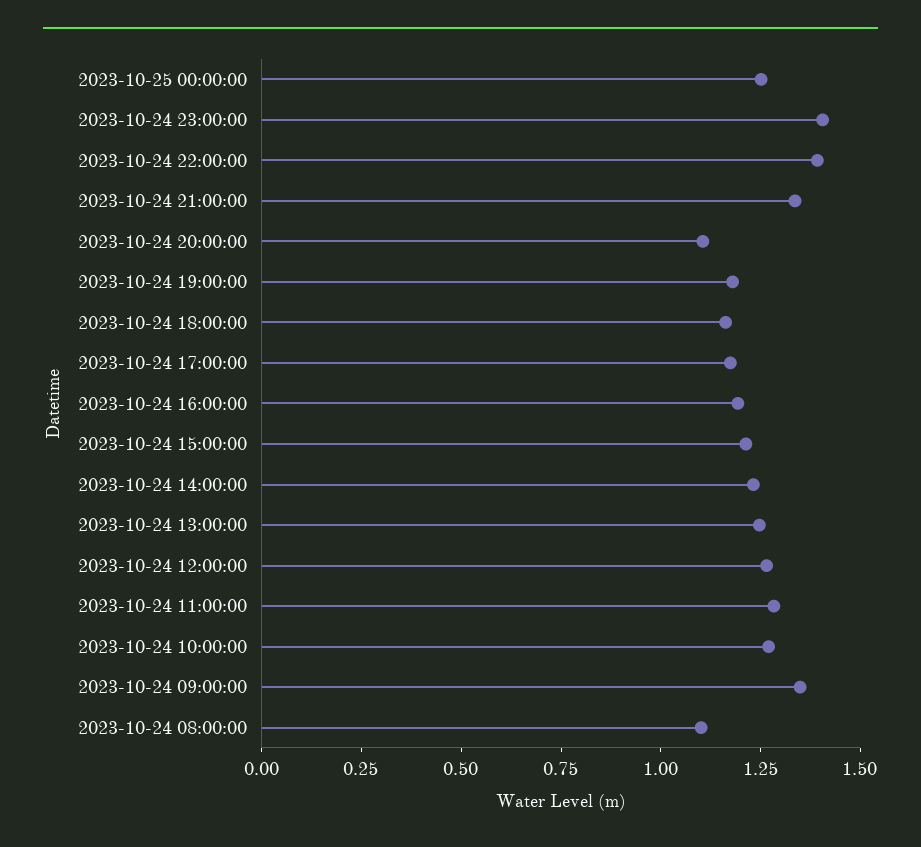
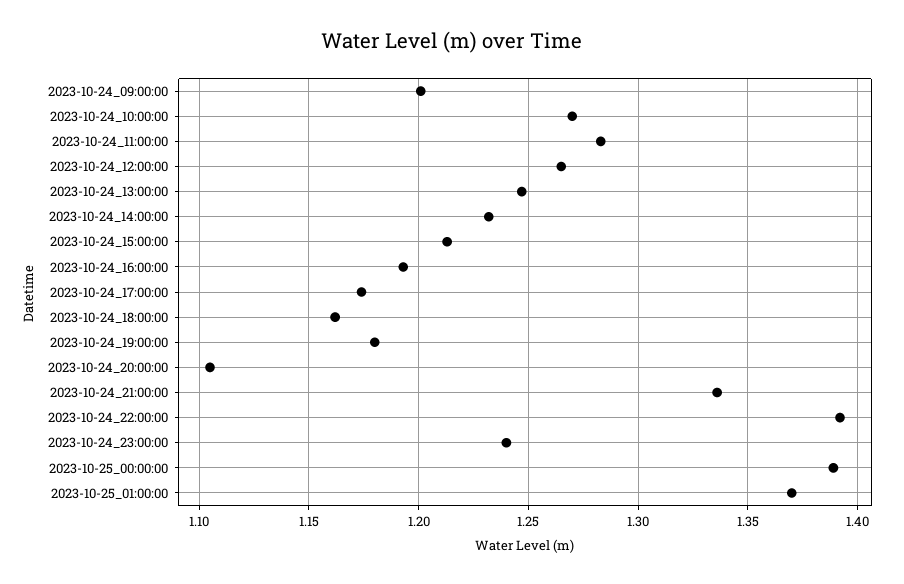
2023-10-25 00:00:00: 1.25 -> 1.39
2023-10-24 23:00:00: 1.4 -> 1.24
2023-10-24 09:00:00: 1.35 -> 1.2
2023-10-24 08:00:00: 1.1 -> none
2023-10-25_01:00:00: none -> 1.37

